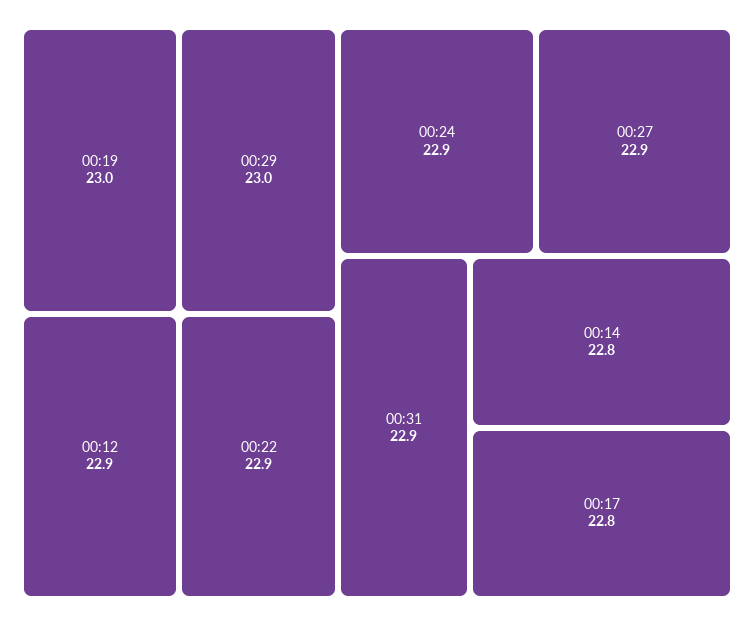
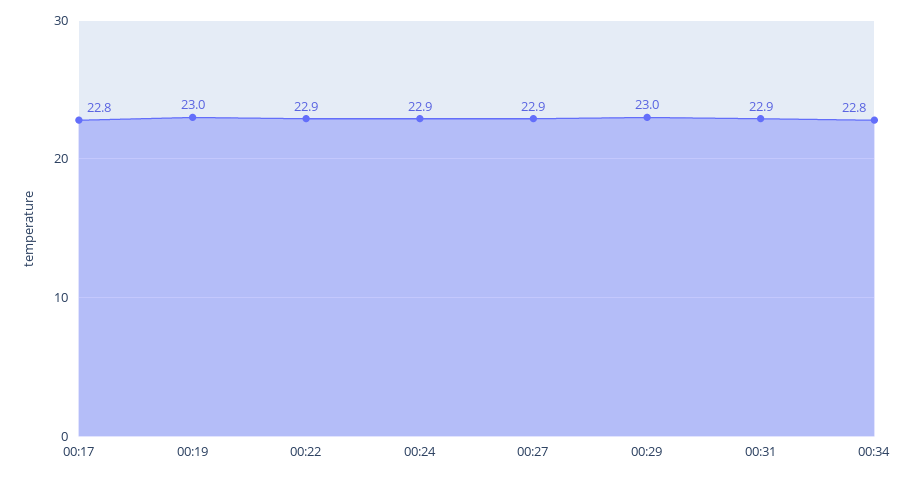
00:12: 22.9 -> none
00:14: 22.8 -> none
00:34: none -> 22.8

